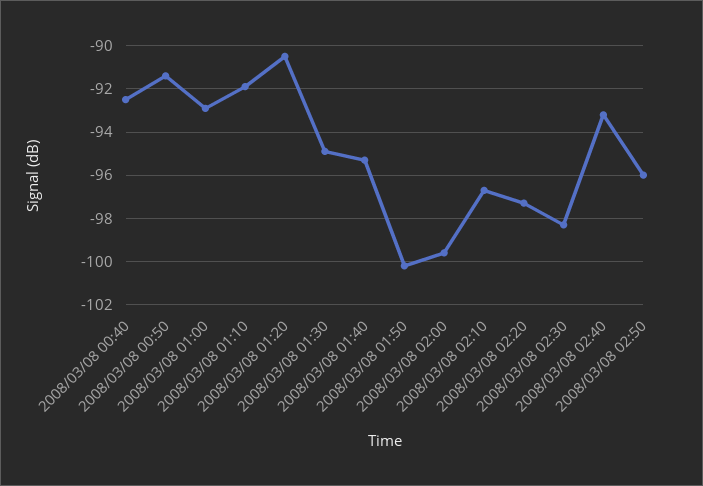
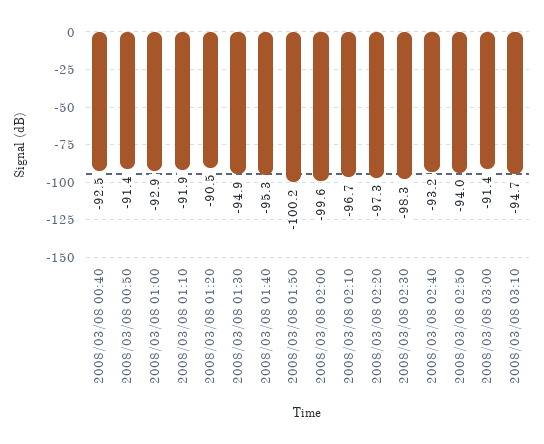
2008/03/08 02:50: -96 -> -94
2008/03/08 03:00: none -> -91.4
2008/03/08 03:10: none -> -94.7

